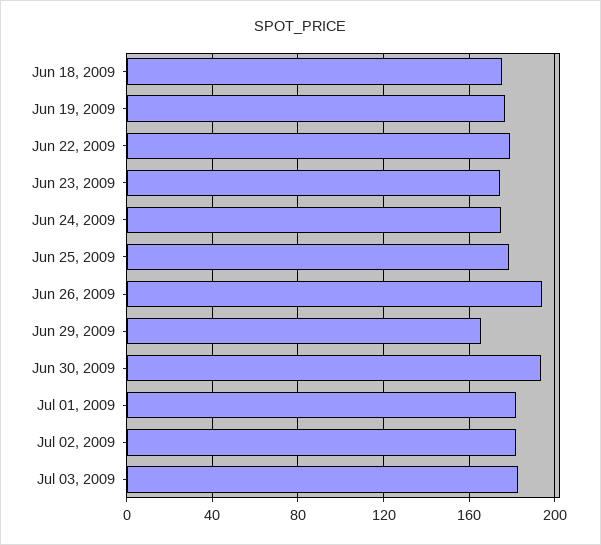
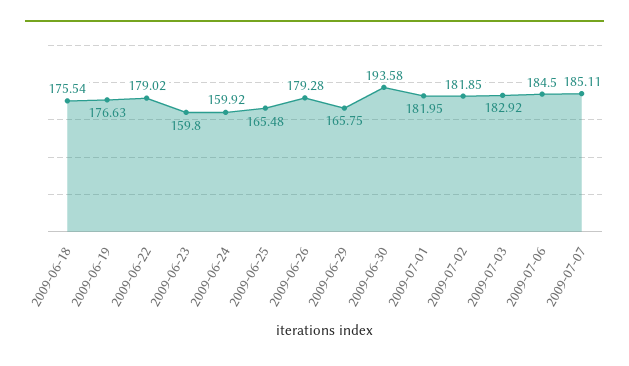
Jun 23, 2009: 175 -> 159.8
Jun 24, 2009: 175 -> 159.92
Jun 25, 2009: 180 -> 165.48
Jun 26, 2009: 195 -> 179.28
2009-07-06: none -> 184.5
2009-07-07: none -> 185.11

